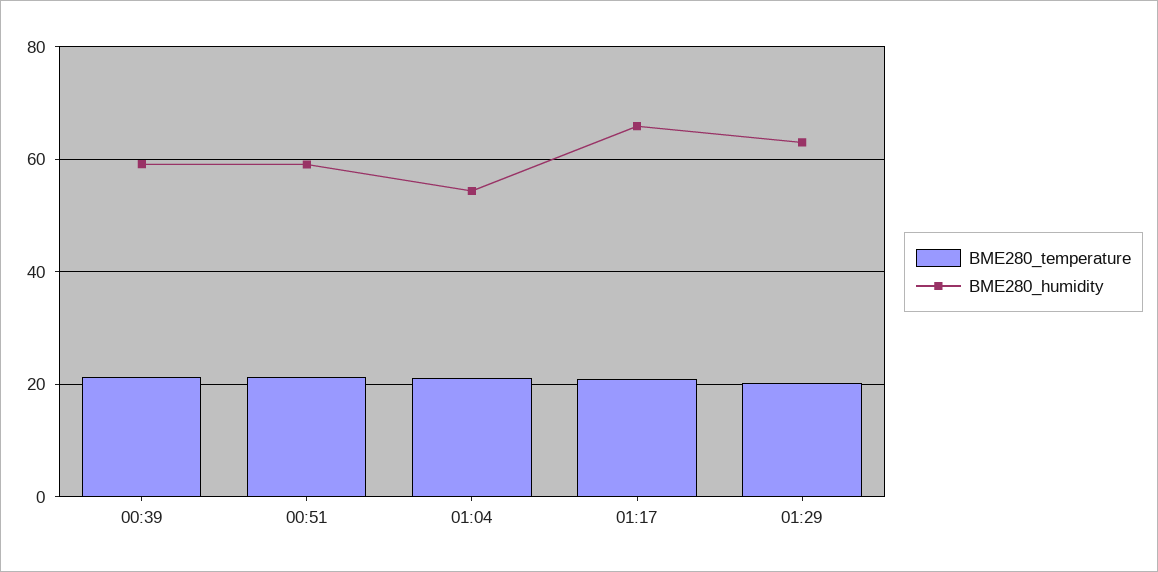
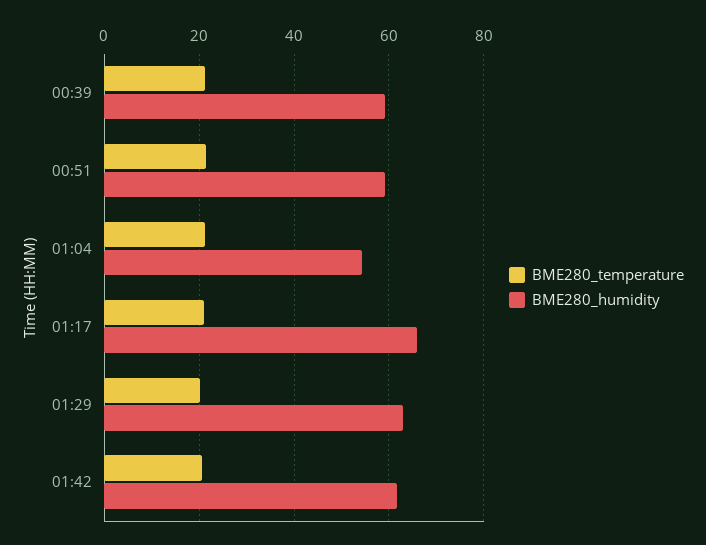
BME280_temperature, 01:42: none -> 20
BME280_humidity, 01:42: none -> 62

